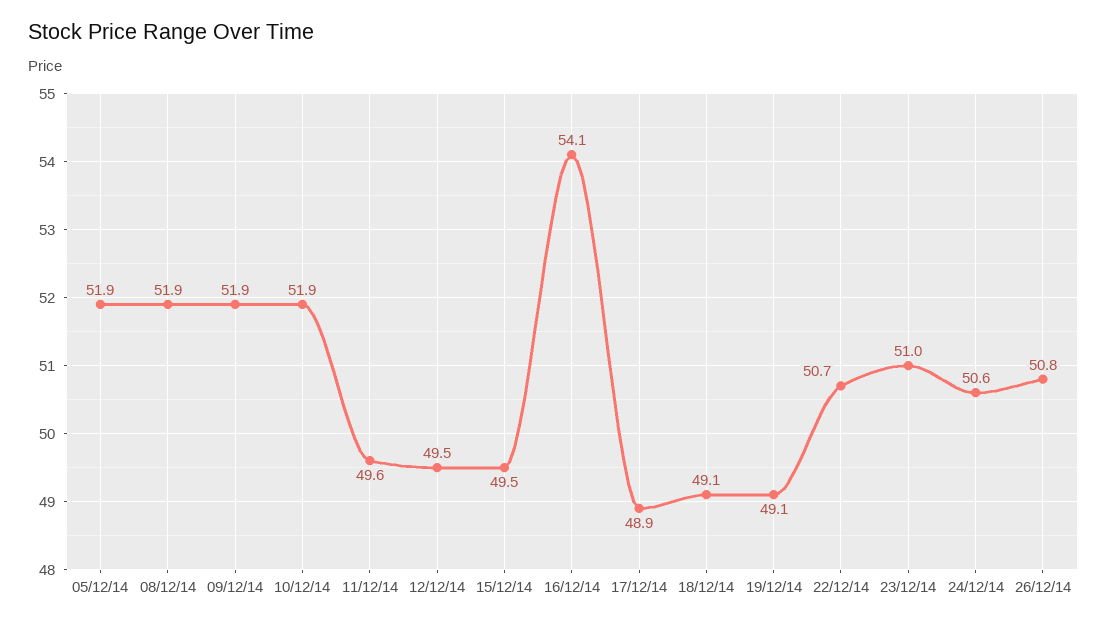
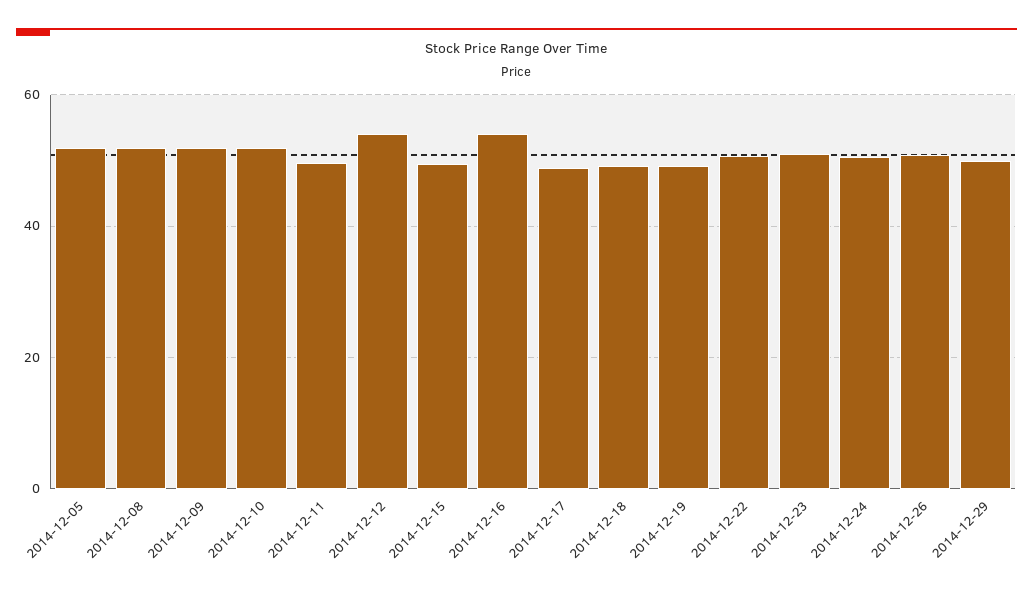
12/12/14: 49.5 -> 54
2014-12-29: none -> 50

